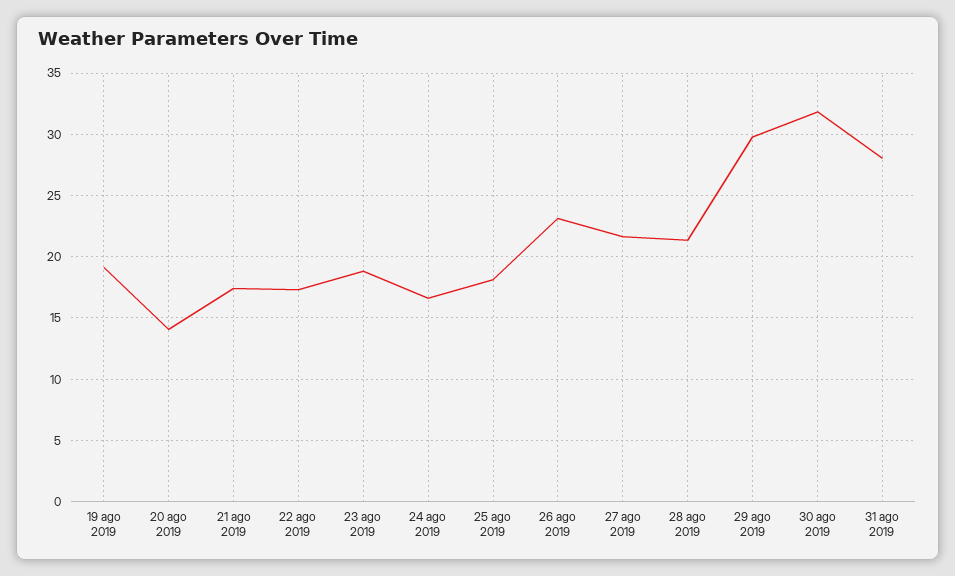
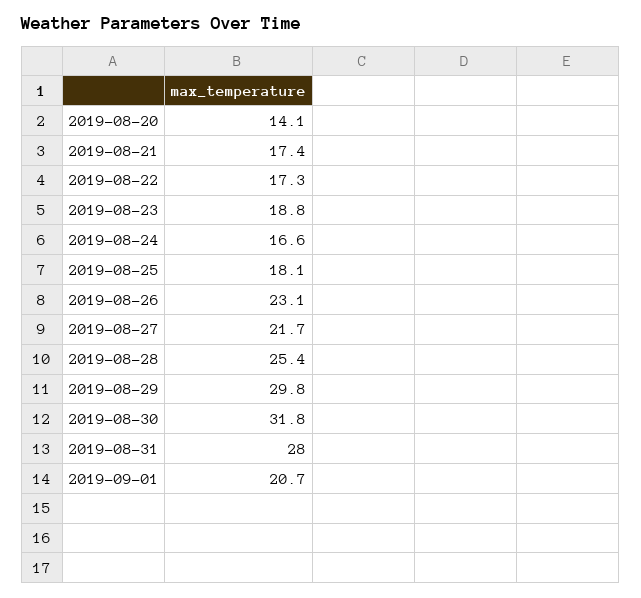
19 ago 2019: 19 -> none
28 ago 2019: 21.5 -> 25.4
2019-09-01: none -> 20.7

